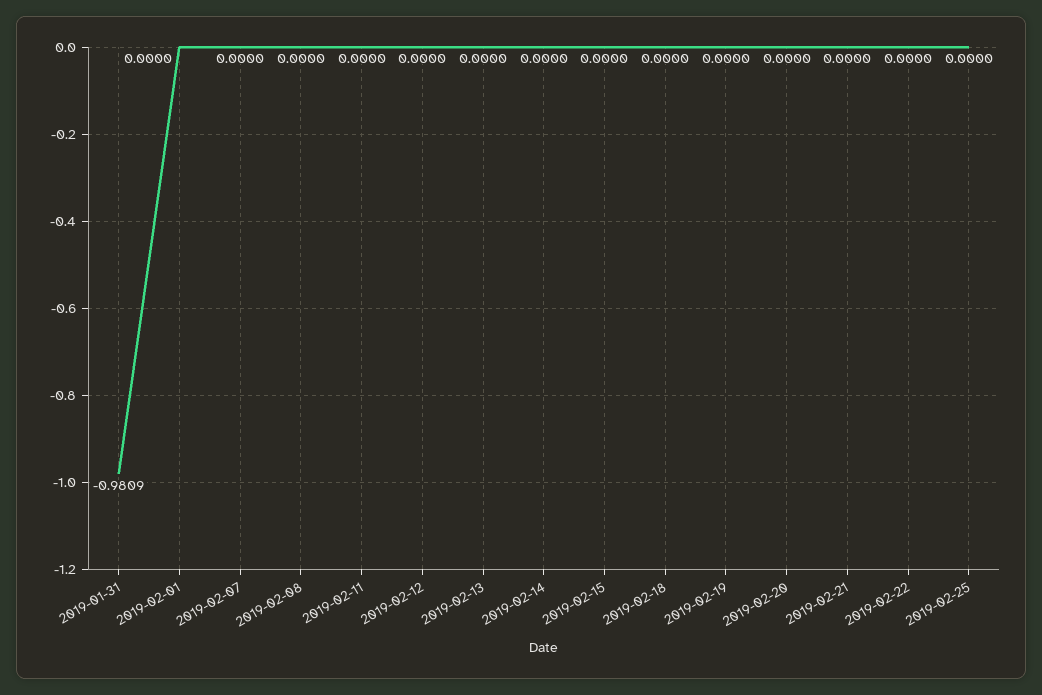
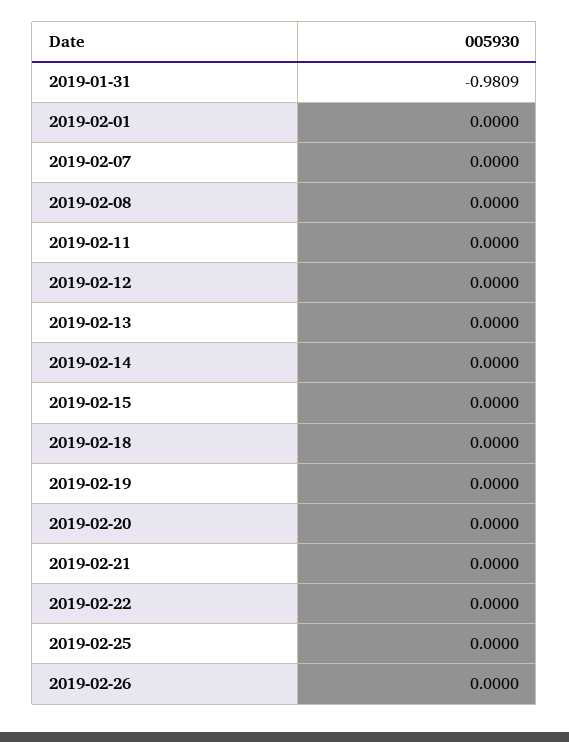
2019-02-26: none -> 0

